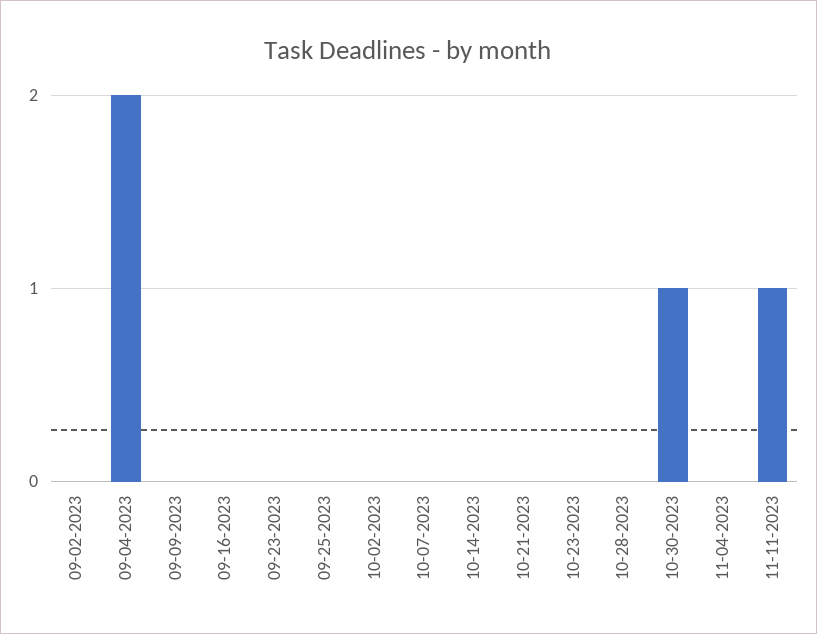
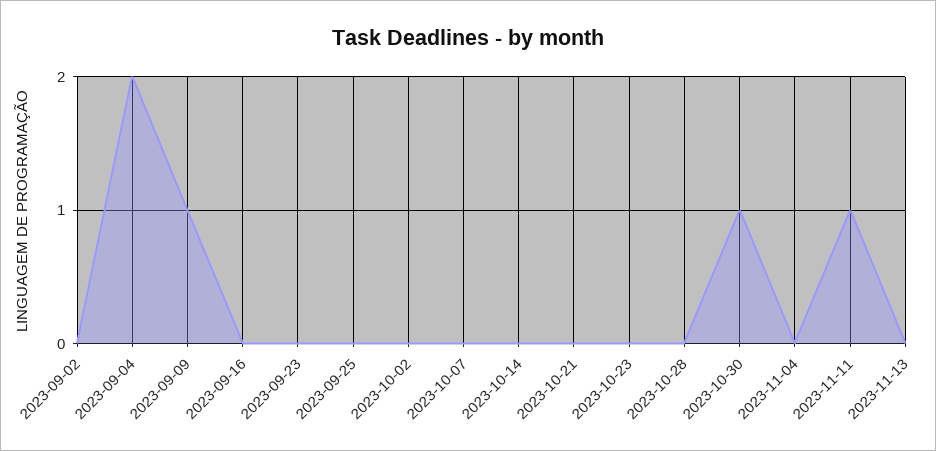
09-09-2023: 0 -> 1
2023-11-13: none -> 0

